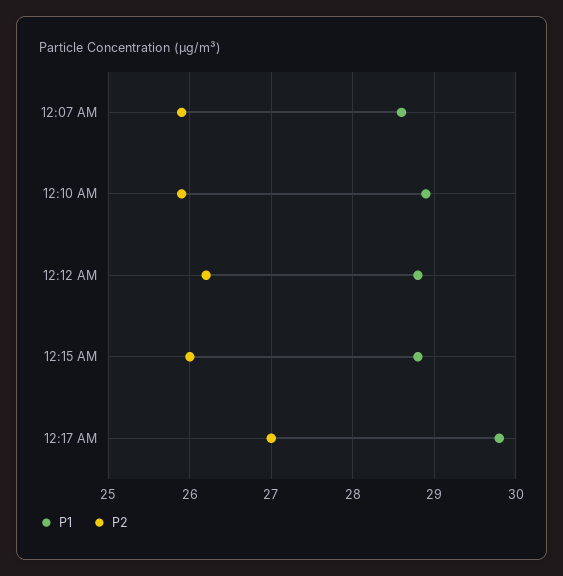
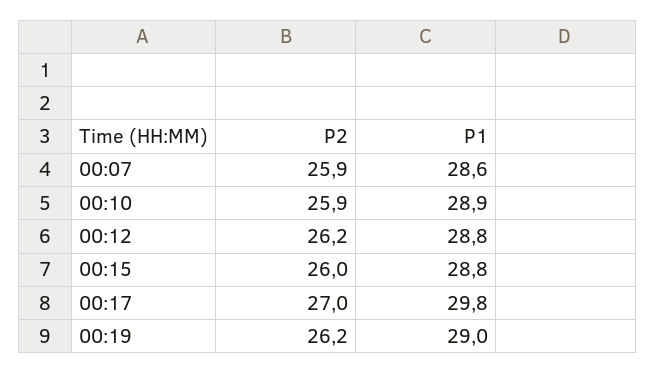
P2, 00:19: none -> 26.2
P1, 00:19: none -> 29

